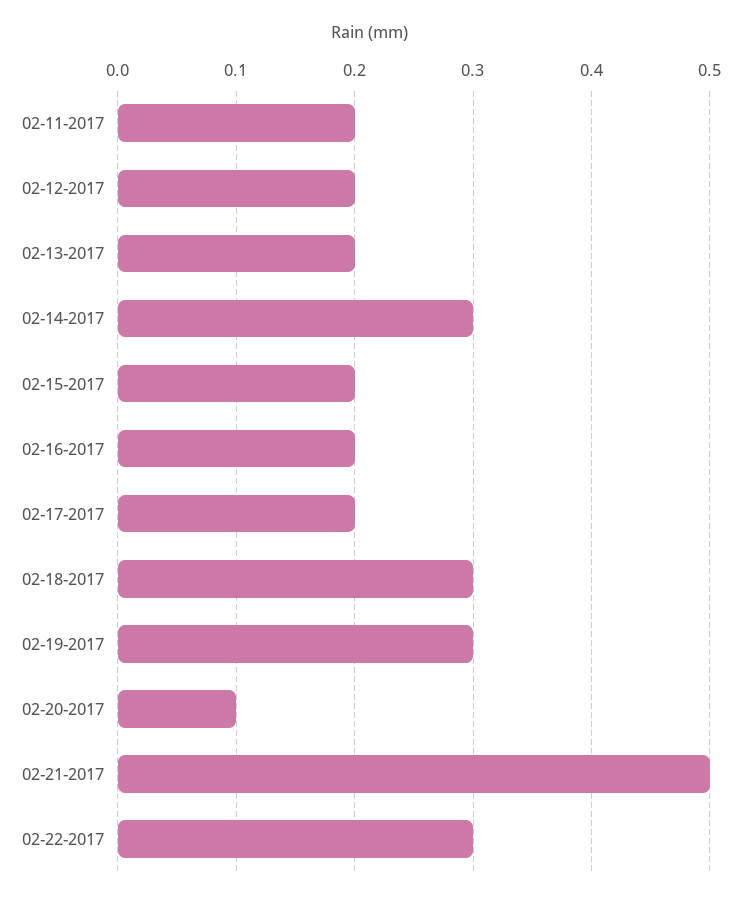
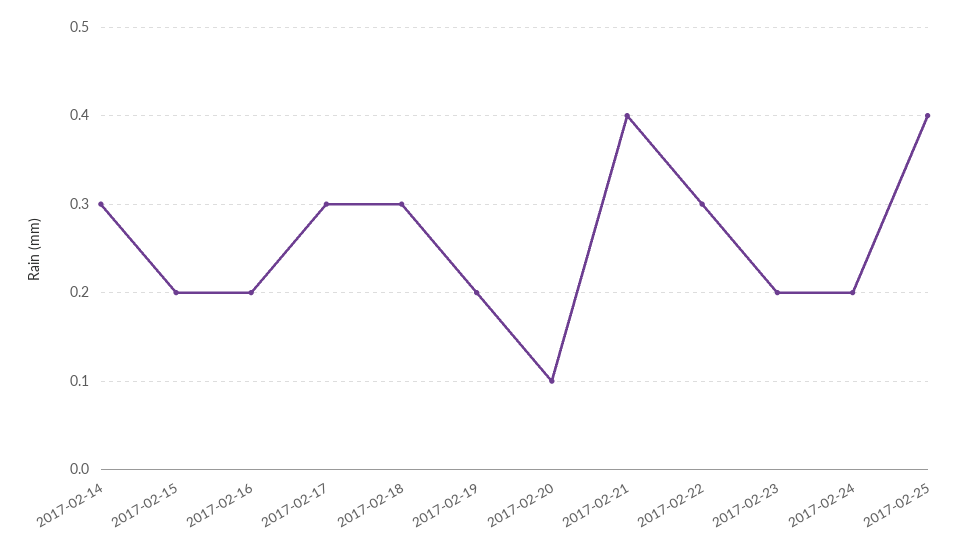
02-11-2017: 0.2 -> none
02-12-2017: 0.2 -> none
02-13-2017: 0.2 -> none
02-17-2017: 0.2 -> 0.3
02-19-2017: 0.3 -> 0.2
02-21-2017: 0.5 -> 0.4
2017-02-23: none -> 0.2
2017-02-24: none -> 0.2
2017-02-25: none -> 0.4

